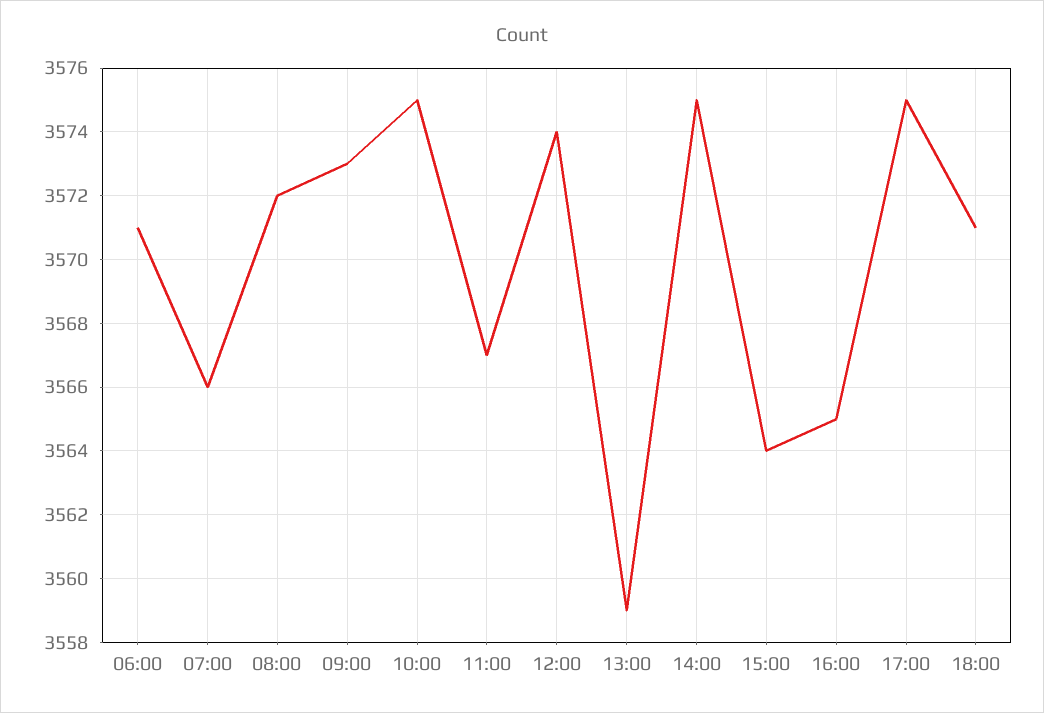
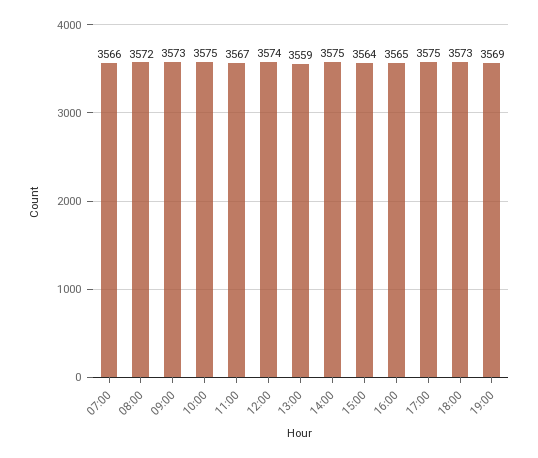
06:00: 3571 -> none
18:00: 3571 -> 3573
19:00: none -> 3569

